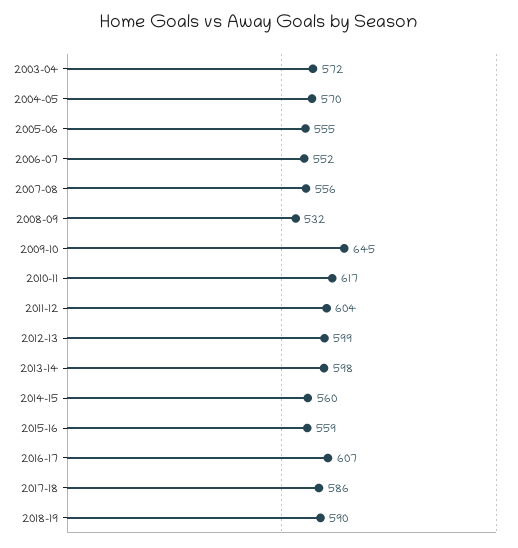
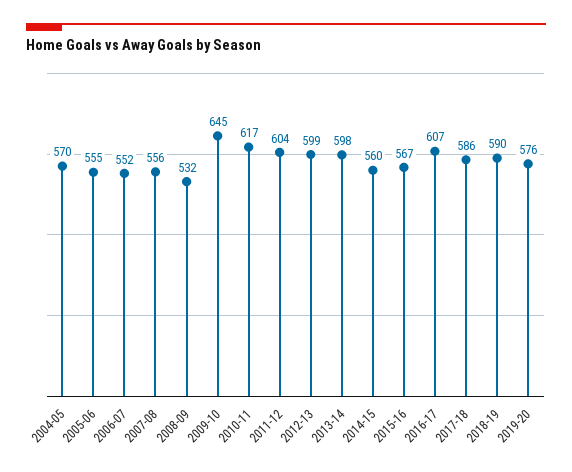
2003-04: 572 -> none
2015-16: 559 -> 567
2019-20: none -> 576

